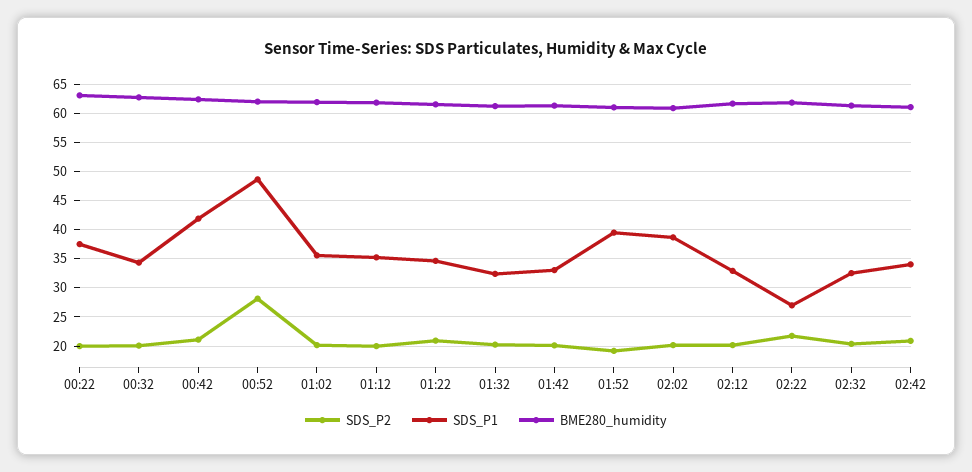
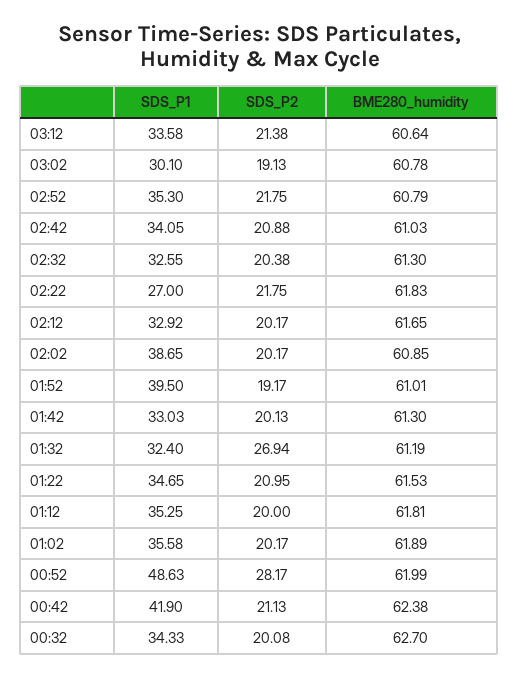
SDS_P2, 00:22: 20 -> none
SDS_P1, 00:22: 37.5 -> none
BME280_humidity, 00:22: 62.5 -> none
SDS_P2, 01:32: 20 -> 26.94
SDS_P1, 03:12: none -> 33.58
SDS_P2, 03:12: none -> 21.38
BME280_humidity, 03:12: none -> 60.64
SDS_P1, 03:02: none -> 30.1
SDS_P2, 03:02: none -> 19.13
BME280_humidity, 03:02: none -> 60.78
SDS_P1, 02:52: none -> 35.3
SDS_P2, 02:52: none -> 21.75
BME280_humidity, 02:52: none -> 60.79

